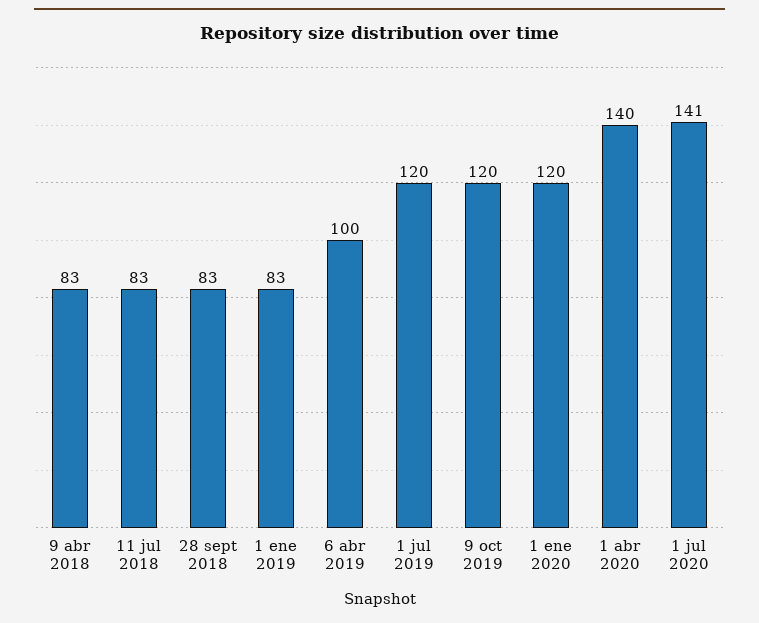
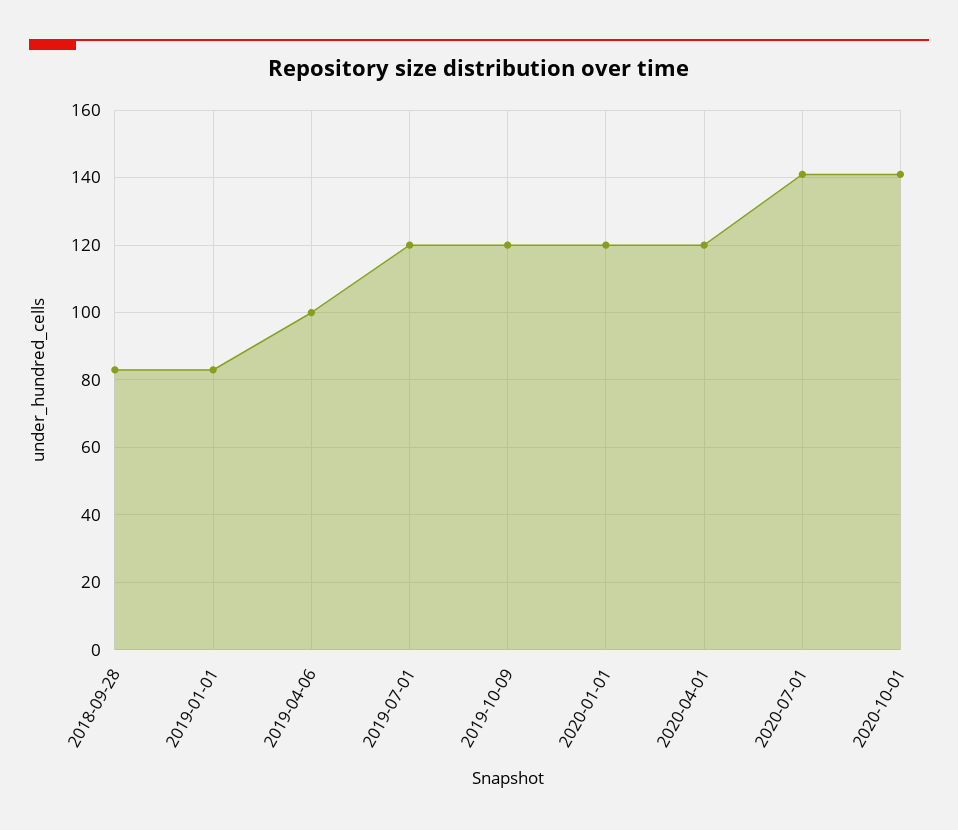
9 abr 2018: 83 -> none
11 jul 2018: 83 -> none
1 abr 2020: 140 -> 120
2020-10-01: none -> 140

